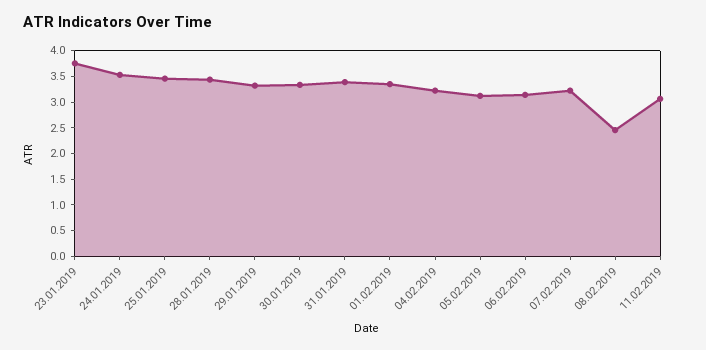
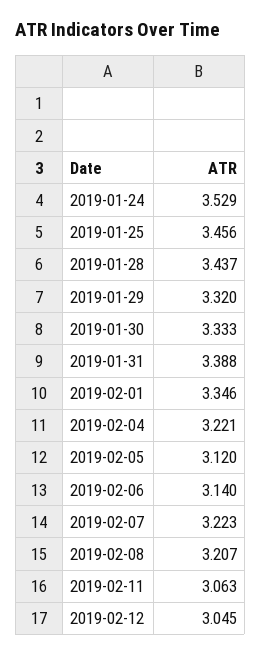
23.01.2019: 3.75 -> none
08.02.2019: 2.5 -> 3.207
2019-02-12: none -> 3.045

